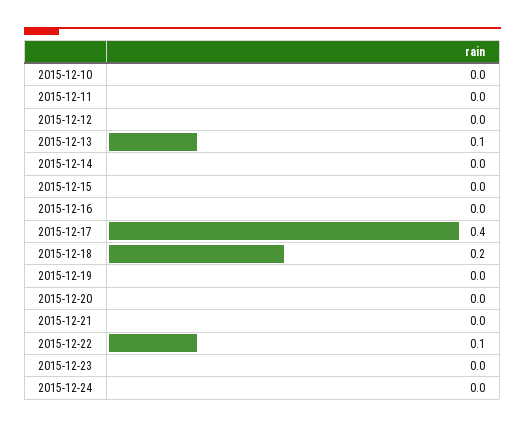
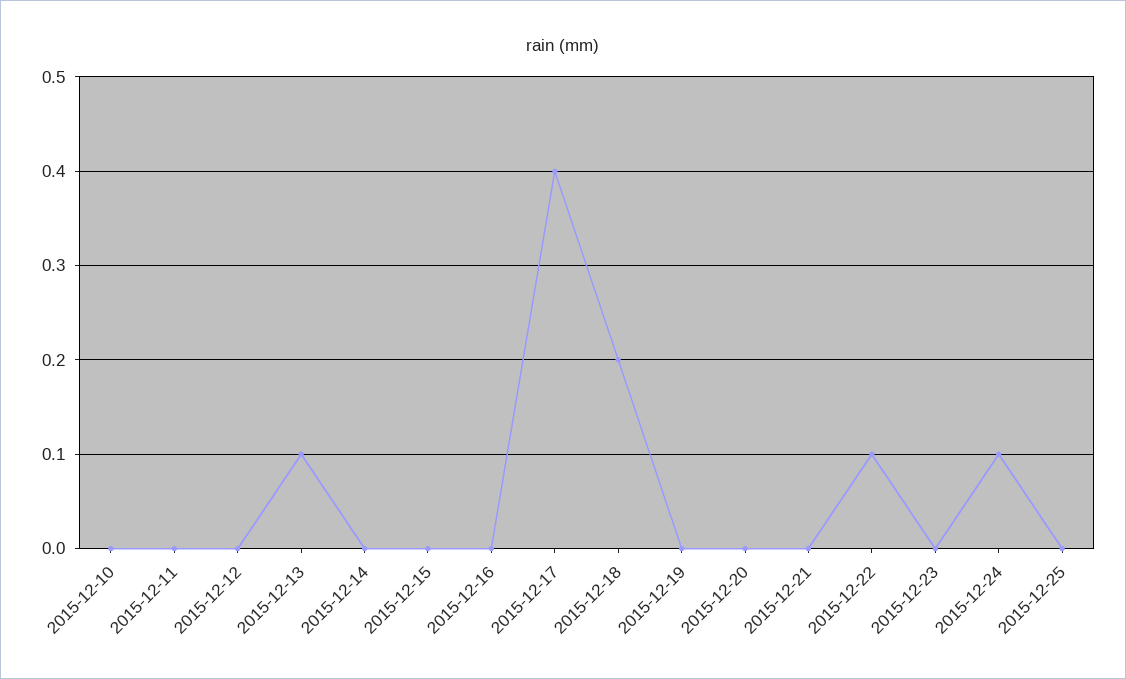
2015-12-24: 0 -> 0.1
2015-12-25: none -> 0

